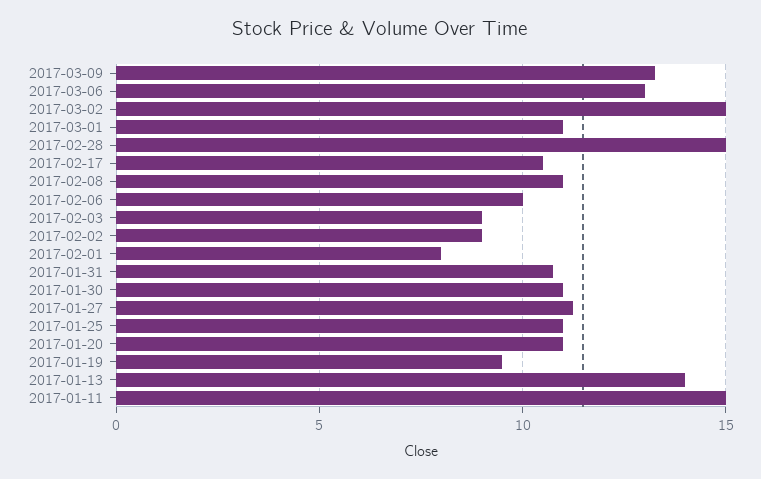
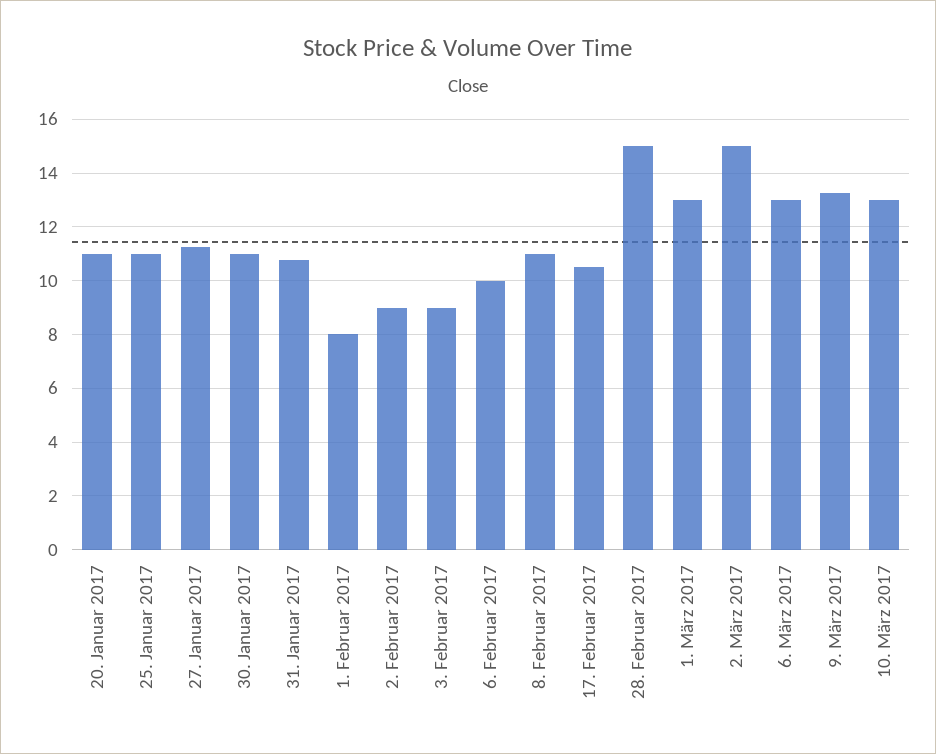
2017-03-01: 11 -> 13
2017-01-19: 9.5 -> none
2017-01-13: 14 -> none
2017-01-11: 15 -> none
10. März 2017: none -> 13

